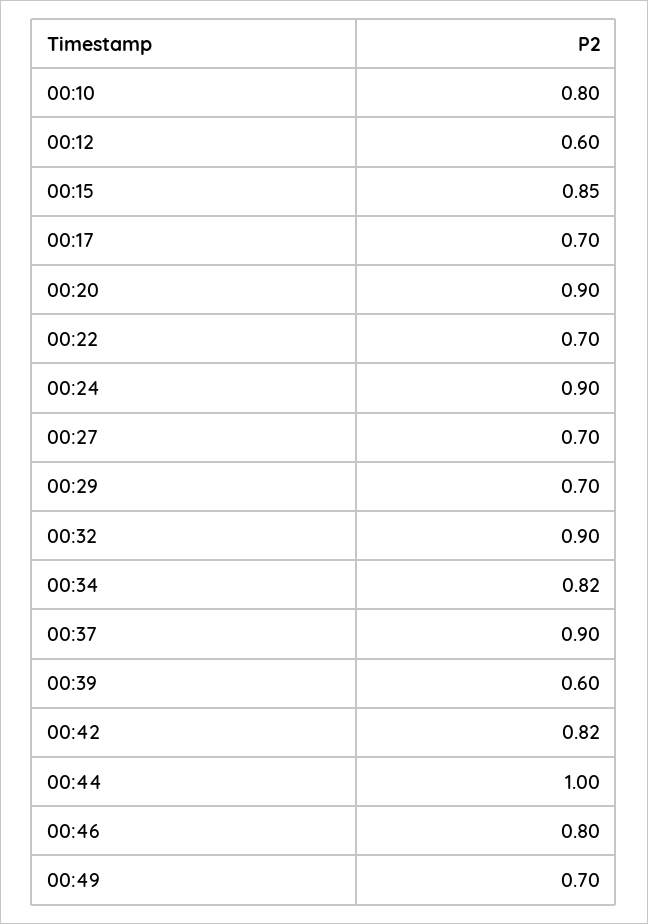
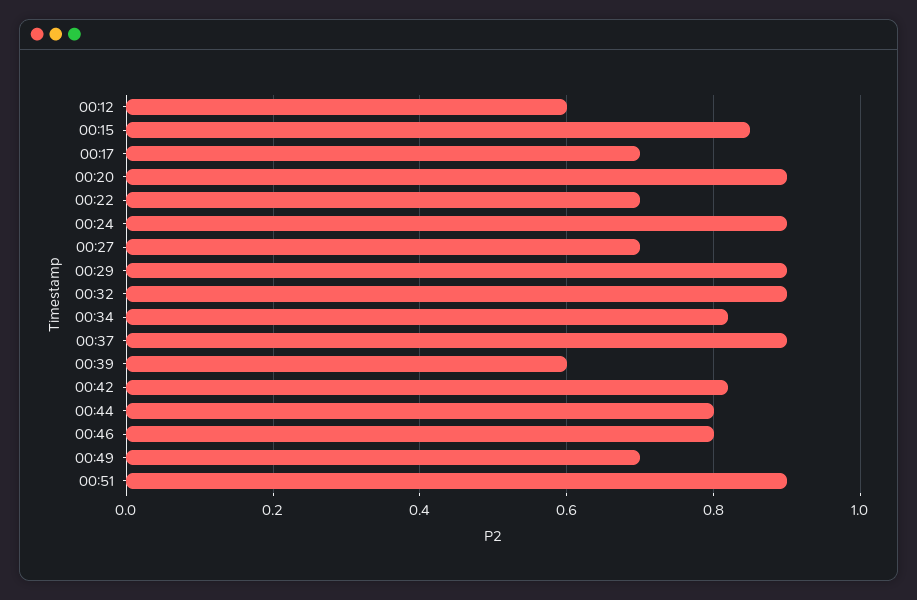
00:10: 0.8 -> none
00:29: 0.7 -> 0.9
00:44: 1 -> 0.8
00:51: none -> 0.9

